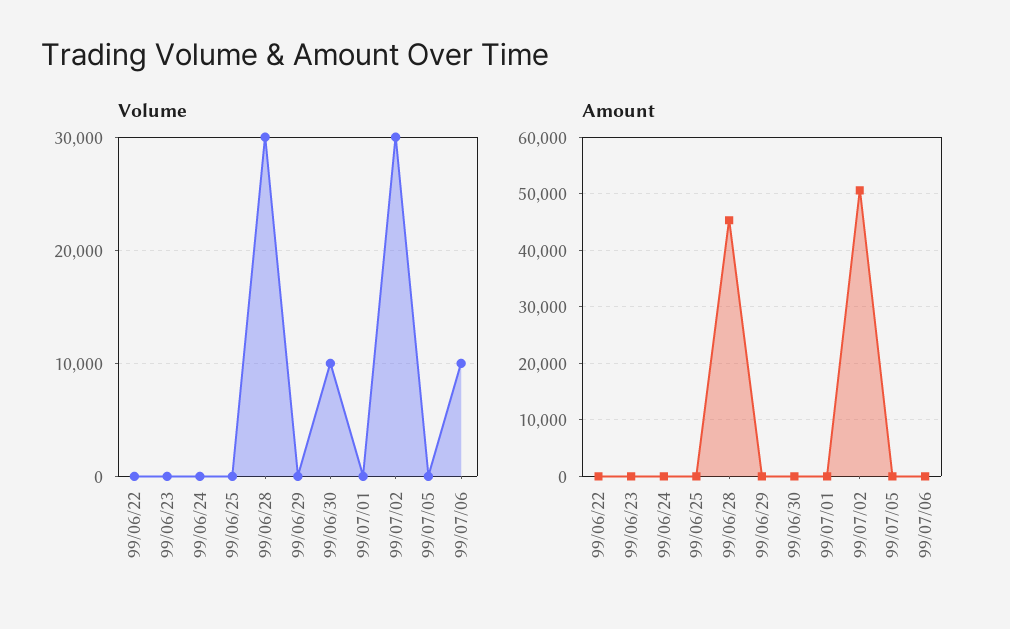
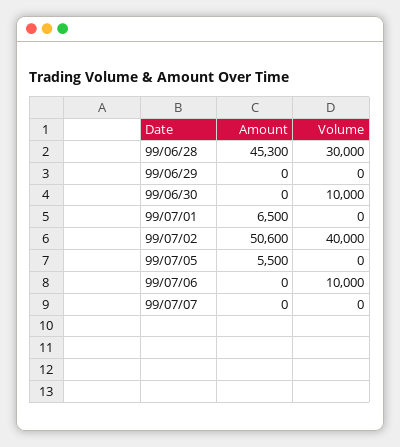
Volume, 99/06/22: 0 -> none
Volume, 99/06/23: 0 -> none
Volume, 99/06/24: 0 -> none
Volume, 99/06/25: 0 -> none
Volume, 99/07/02: 30000 -> 40000
Amount, 99/06/22: 0 -> none
Amount, 99/06/23: 0 -> none
Amount, 99/06/24: 0 -> none
Amount, 99/06/25: 0 -> none
Amount, 99/07/01: 0 -> 6500
Amount, 99/07/05: 0 -> 5500
Amount, 99/07/07: none -> 0
Volume, 99/07/07: none -> 0

